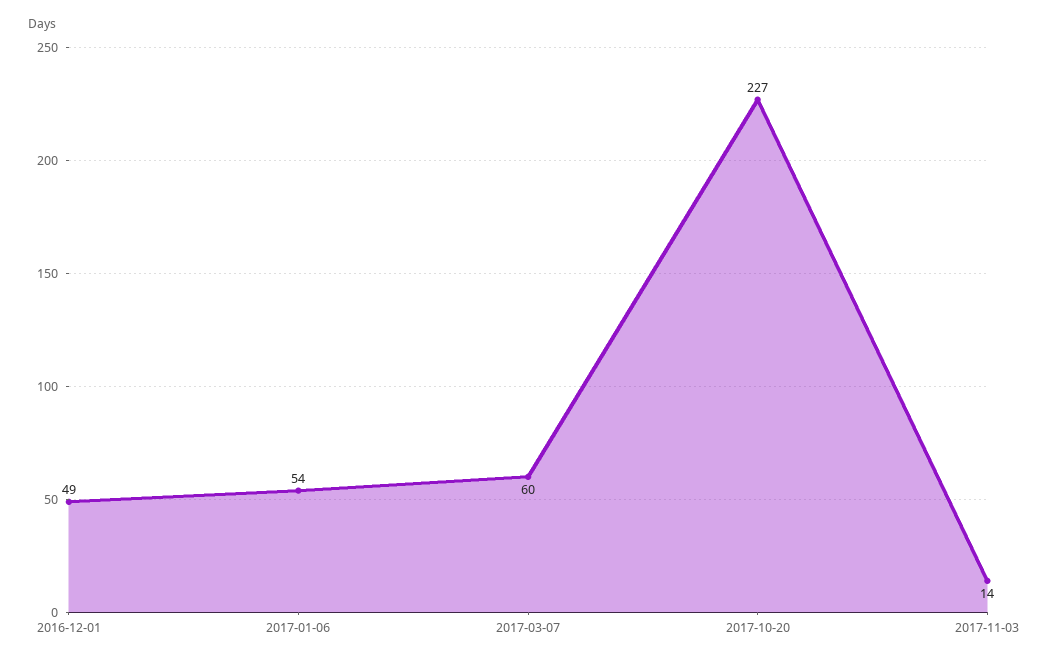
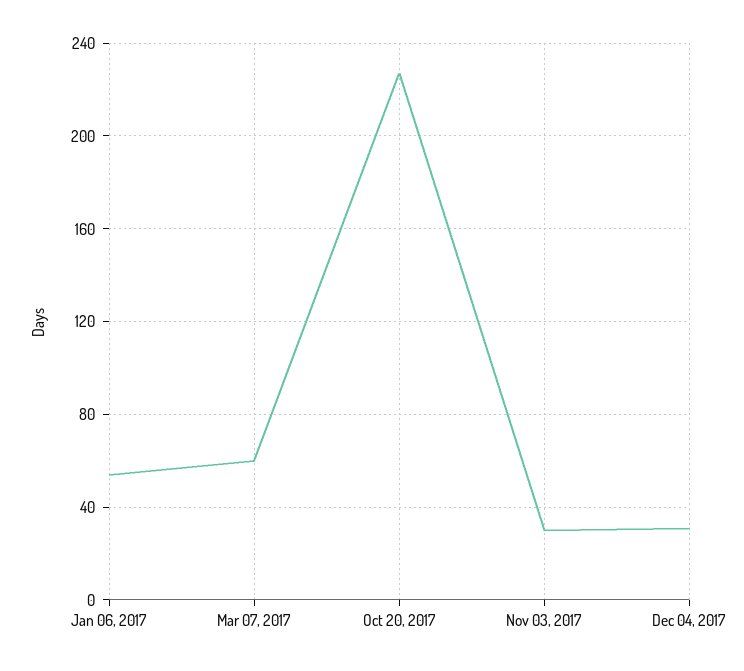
2016-12-01: 49 -> none
2017-11-03: 14 -> 30
Dec 04, 2017: none -> 30

